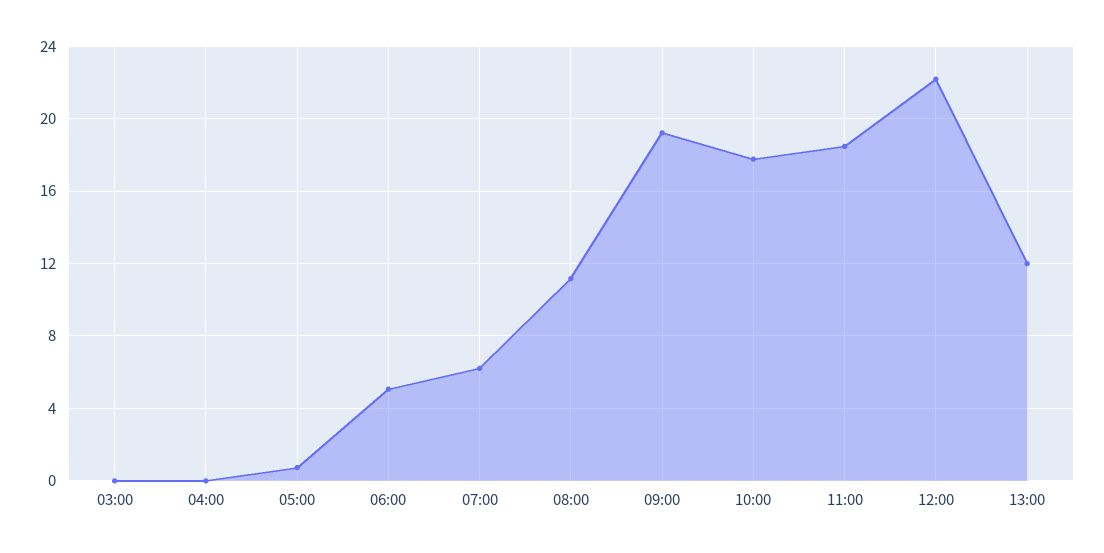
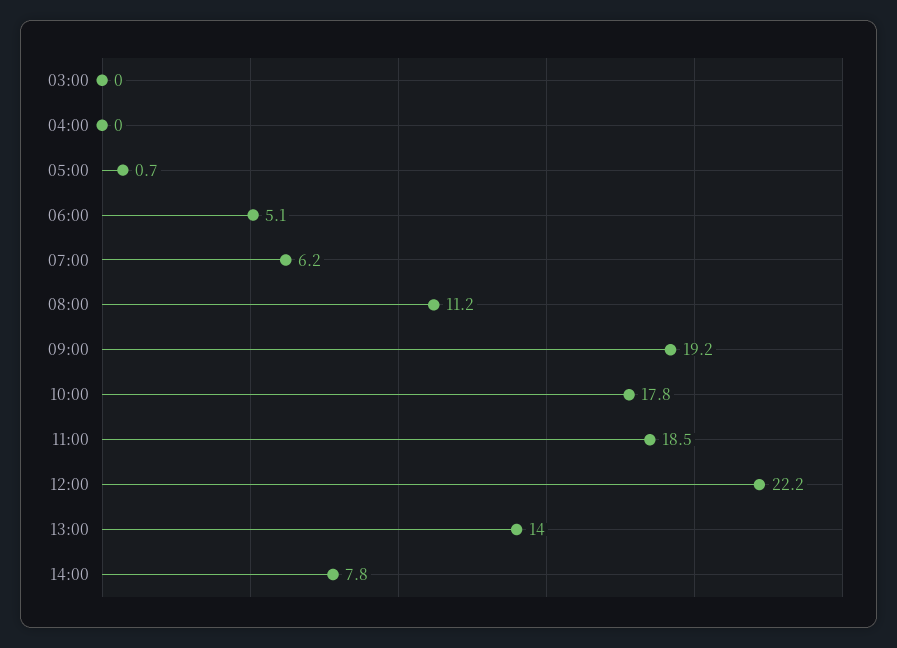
13:00: 12 -> 14
14:00: none -> 7.8

